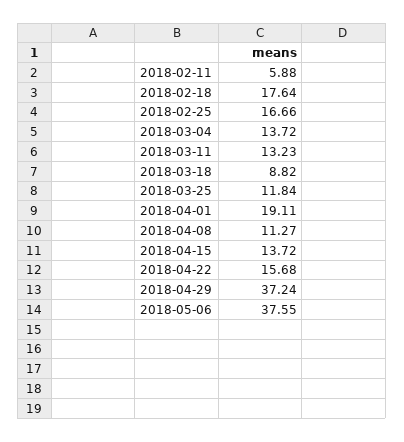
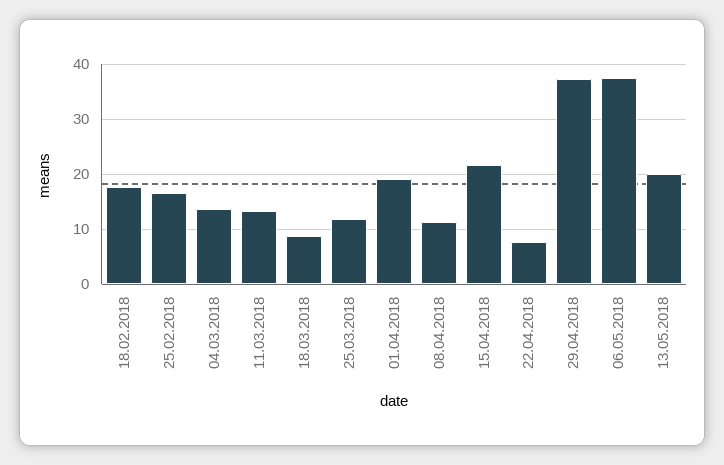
2018-02-11: 5.88 -> none
2018-04-15: 13.72 -> 22
2018-04-22: 15.68 -> 8
13.05.2018: none -> 20

